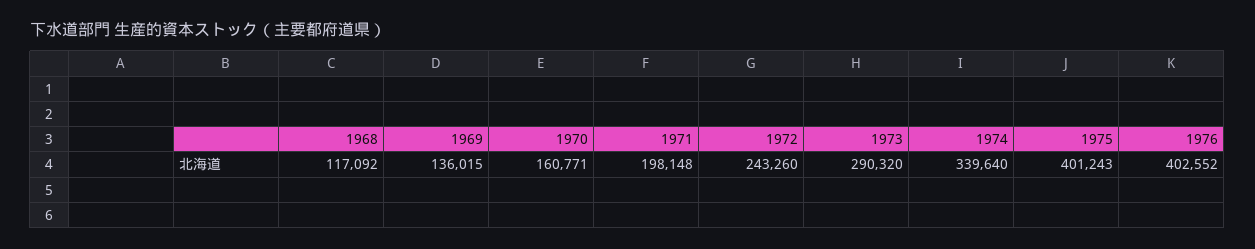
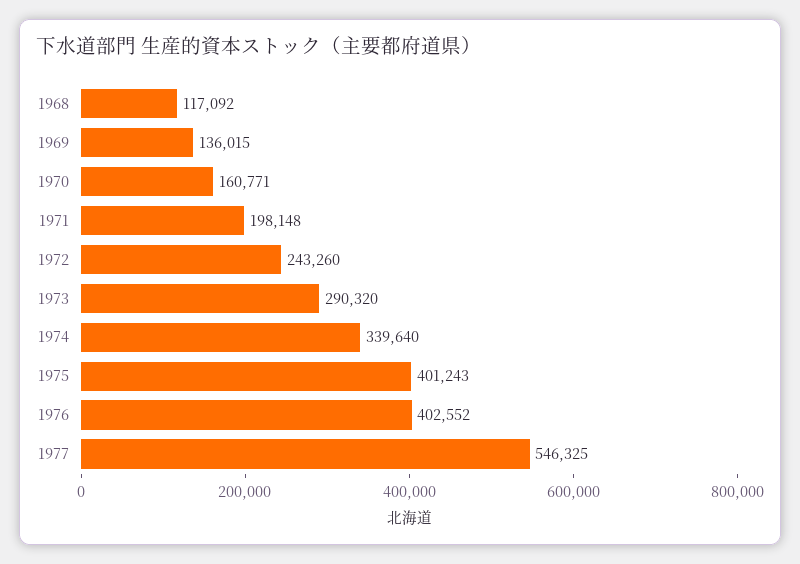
1977: none -> 546325

